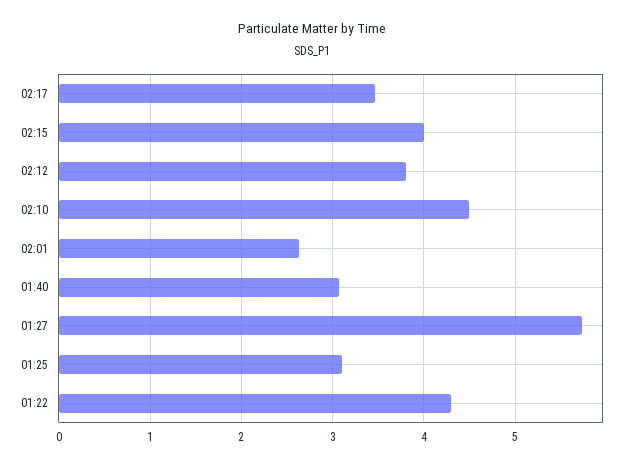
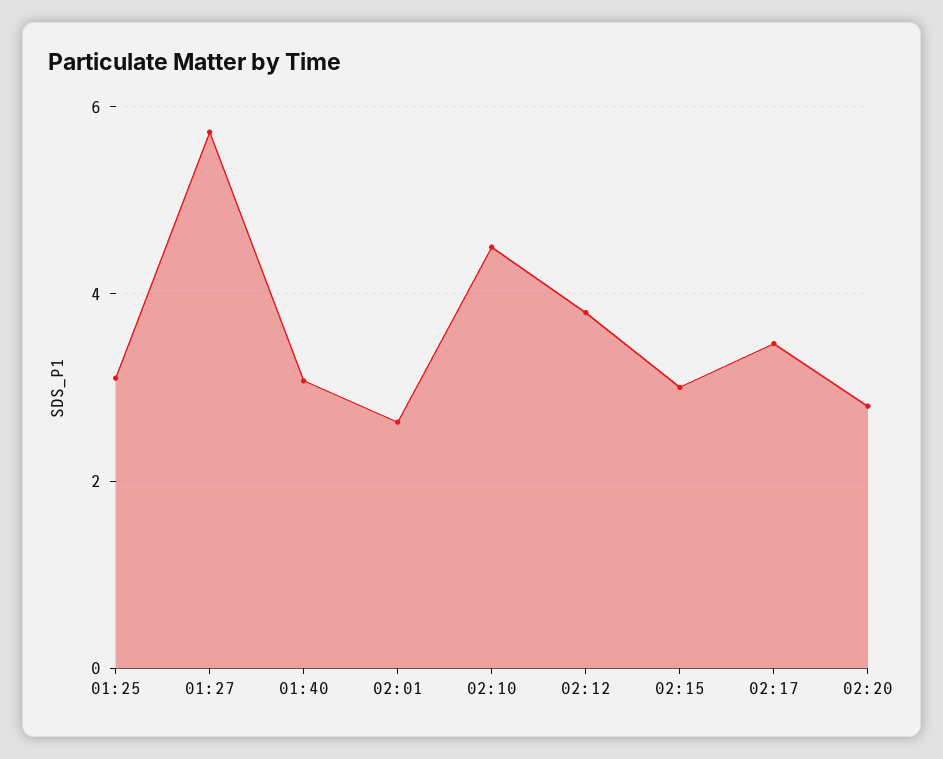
02:15: 4 -> 3
01:22: 4.3 -> none
02:20: none -> 2.8

